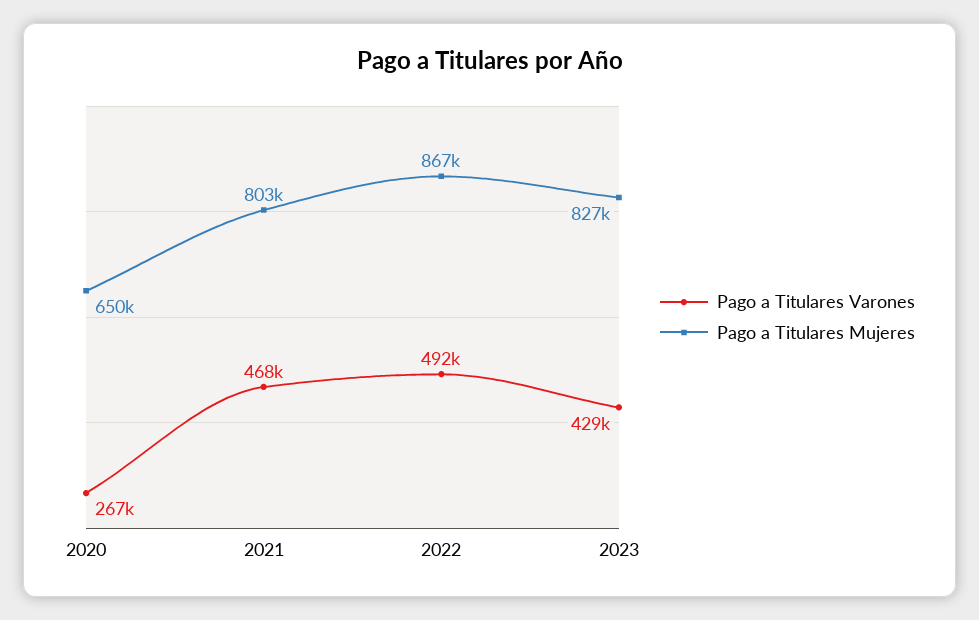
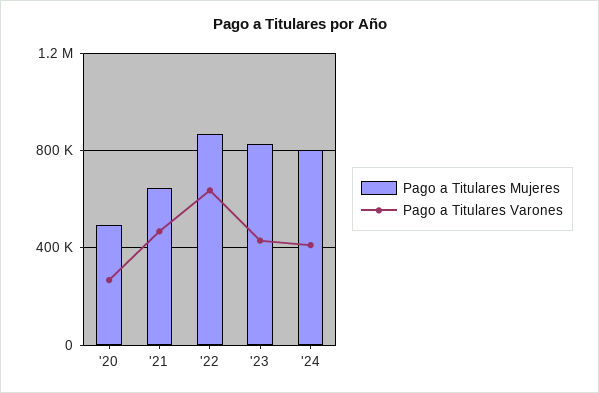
Pago a Titulares Mujeres, 2020: 650000 -> 500000
Pago a Titulares Mujeres, 2021: 803000 -> 650000
Pago a Titulares Varones, 2022: 492000 -> 650000
Pago a Titulares Mujeres, '24: none -> 800000
Pago a Titulares Varones, '24: none -> 400000

